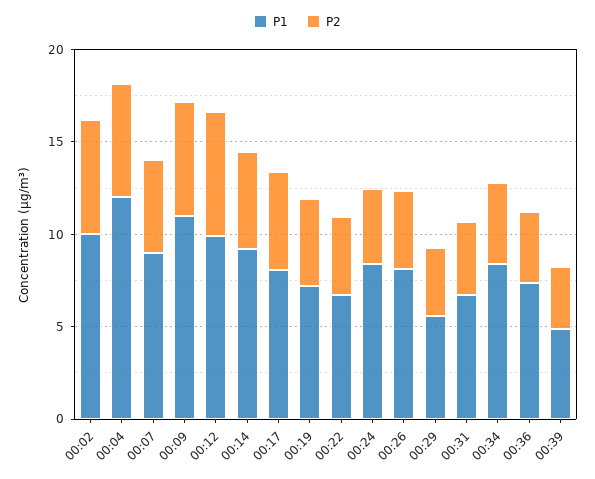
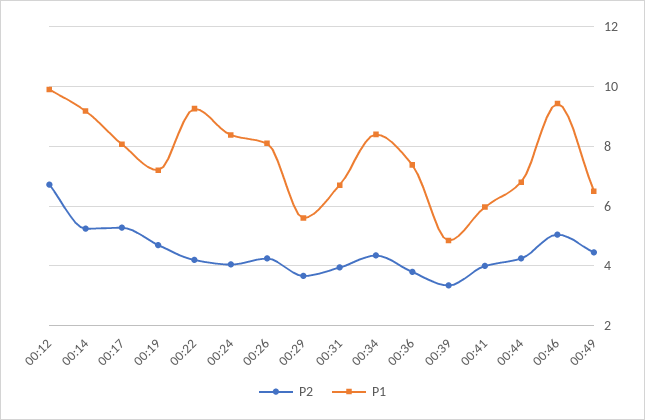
P1, 00:02: 10 -> none
P2, 00:02: 6 -> none
P1, 00:04: 12 -> none
P2, 00:04: 6 -> none
P1, 00:07: 9 -> none
P2, 00:07: 5 -> none
P1, 00:09: 11 -> none
P2, 00:09: 6 -> none
P1, 00:22: 7 -> 9.25
P2, 00:41: none -> 4
P1, 00:41: none -> 6
P2, 00:44: none -> 4.25
P1, 00:44: none -> 6.75
P2, 00:46: none -> 5
P1, 00:46: none -> 9.5
P2, 00:49: none -> 4.5
P1, 00:49: none -> 6.5

